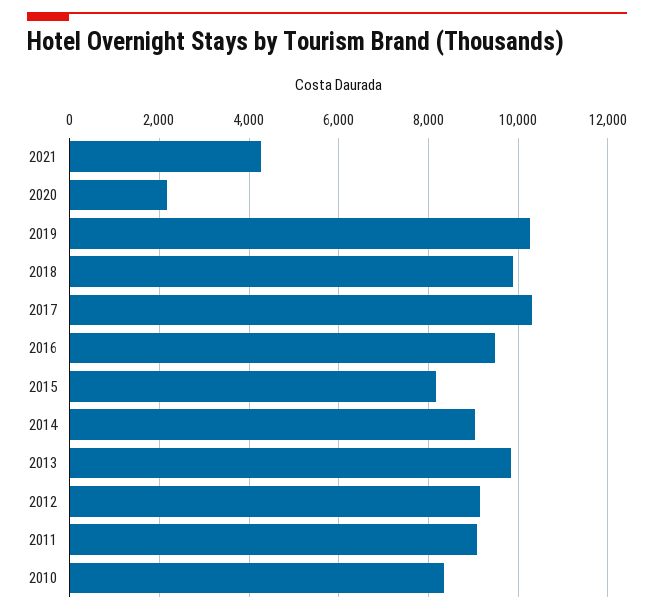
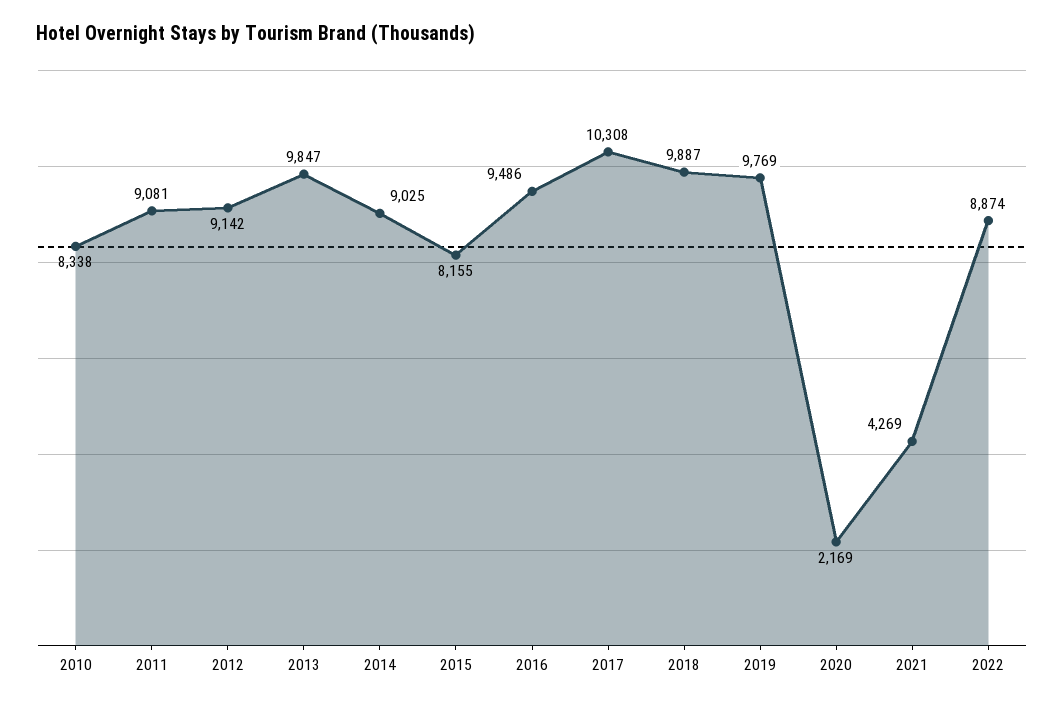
2019: 10200 -> 9769
2022: none -> 8874

